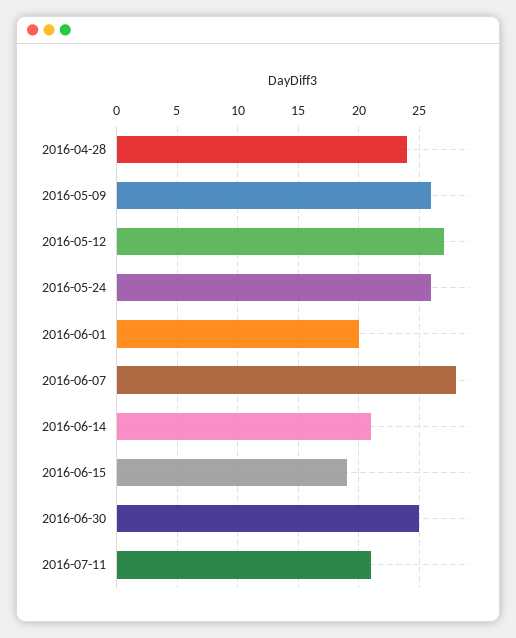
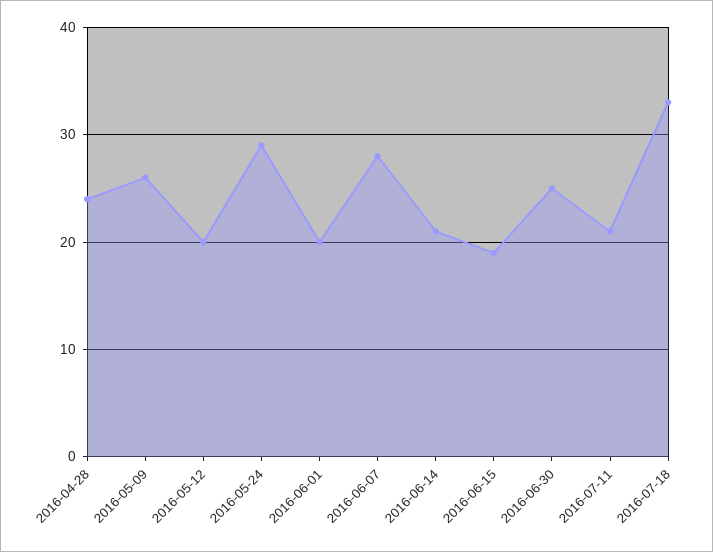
2016-05-12: 27 -> 20
2016-05-24: 26 -> 29
2016-07-18: none -> 33

